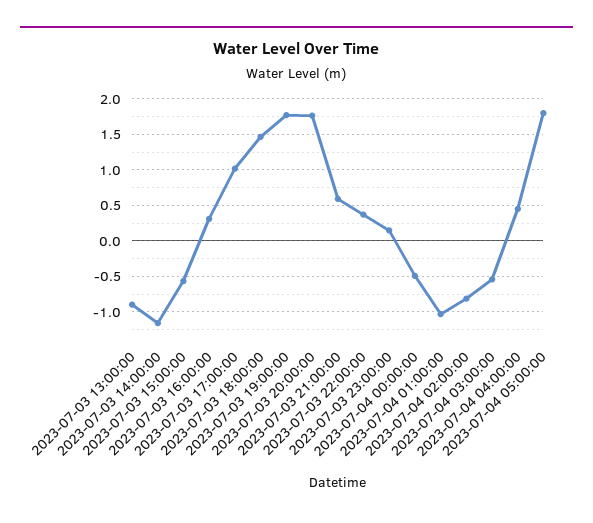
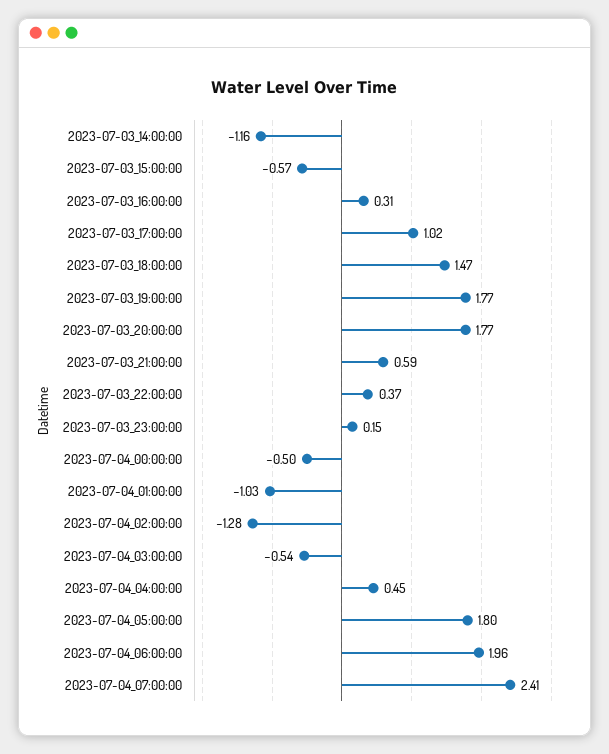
2023-07-03 13:00:00: -0.9 -> none
2023-07-04 02:00:00: -0.8 -> -1.28
2023-07-04_06:00:00: none -> 1.96
2023-07-04_07:00:00: none -> 2.41

